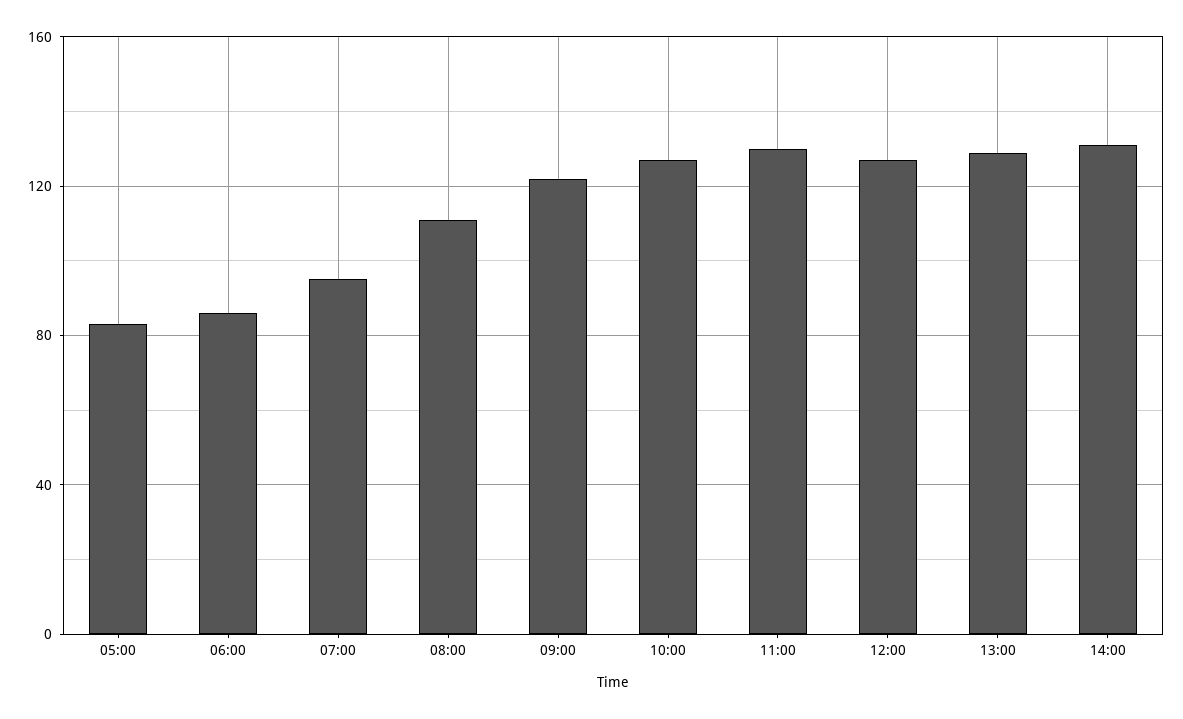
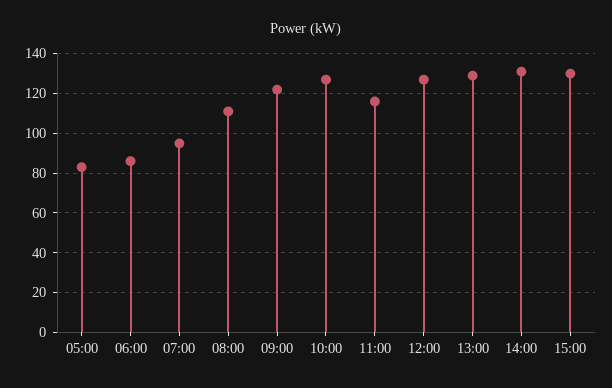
11:00: 130 -> 115
15:00: none -> 130

